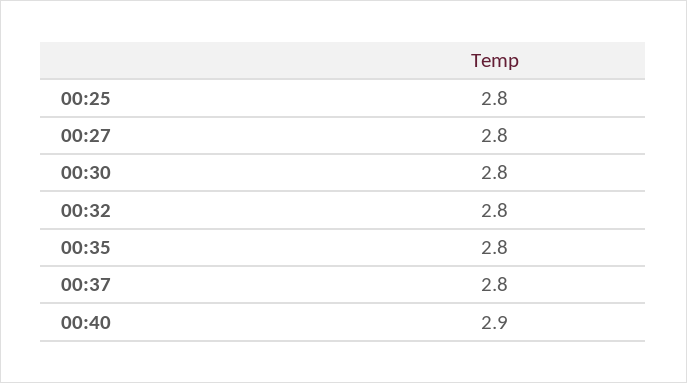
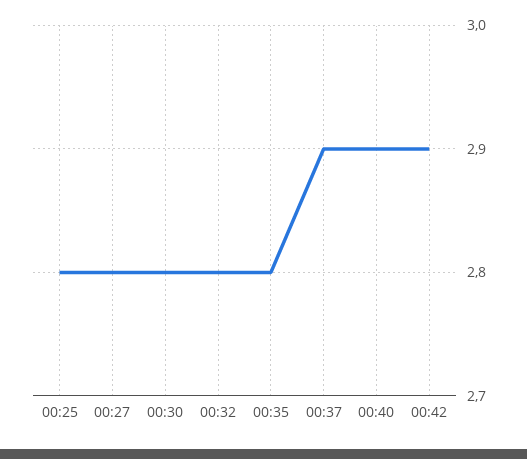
00:37: 2.8 -> 2.9
00:42: none -> 2.9

